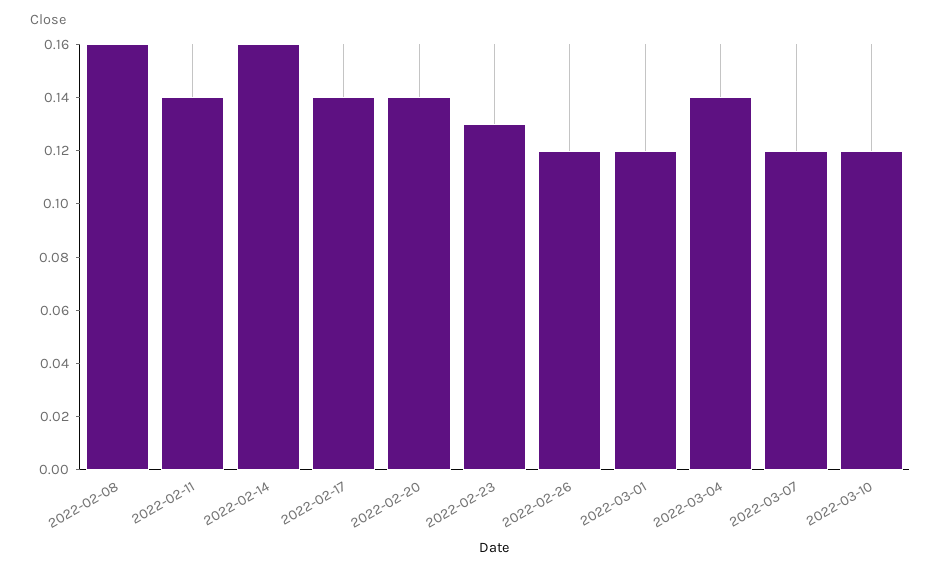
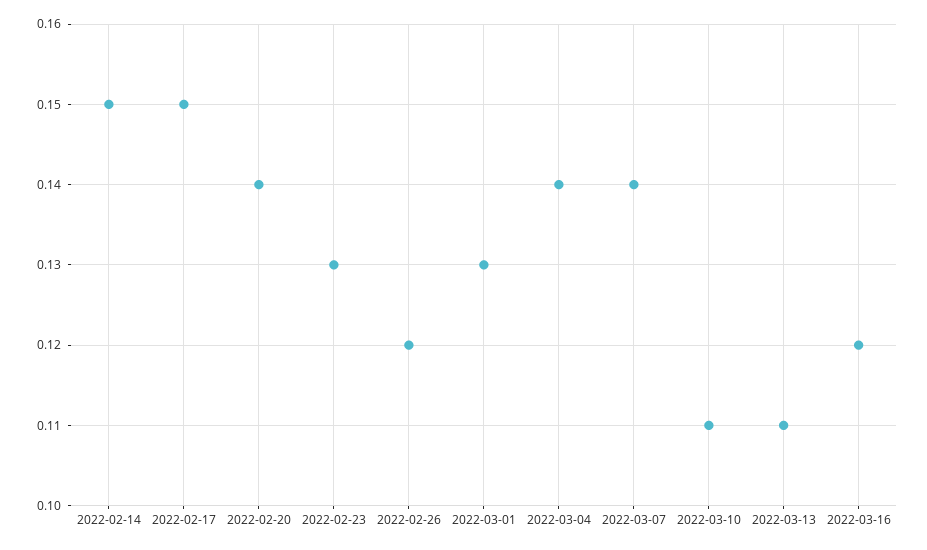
2022-02-08: 0.16 -> none
2022-02-11: 0.14 -> none
2022-02-14: 0.16 -> 0.15
2022-02-17: 0.14 -> 0.15
2022-03-01: 0.12 -> 0.13
2022-03-07: 0.12 -> 0.14
2022-03-10: 0.12 -> 0.11
2022-03-13: none -> 0.11
2022-03-16: none -> 0.12

